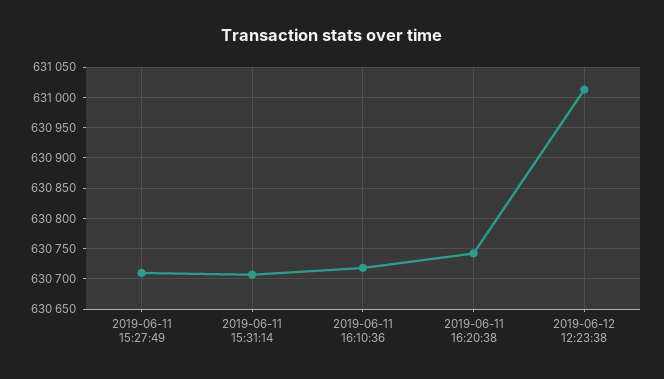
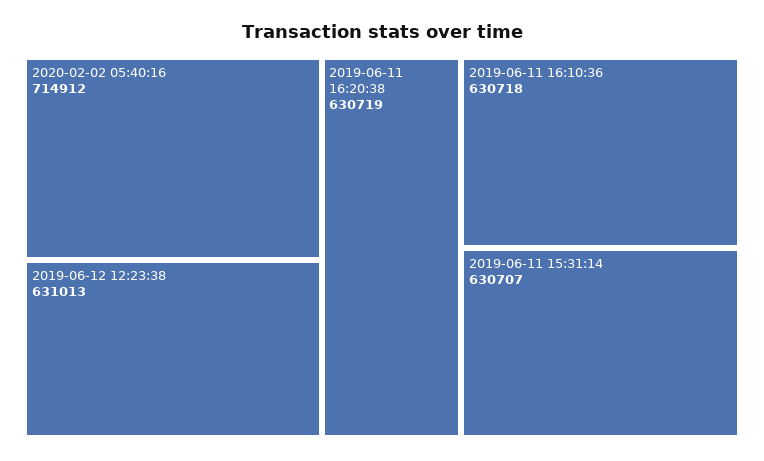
2019-06-11 15:27:49: 630710 -> none
2019-06-11 16:20:38: 630740 -> 630719
2020-02-02 05:40:16: none -> 714912

